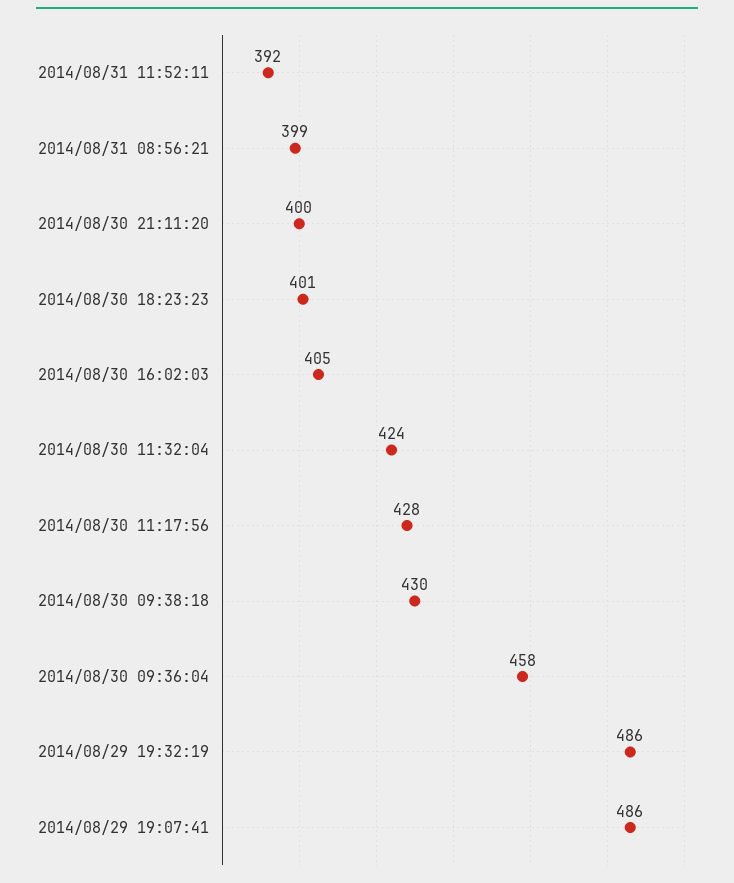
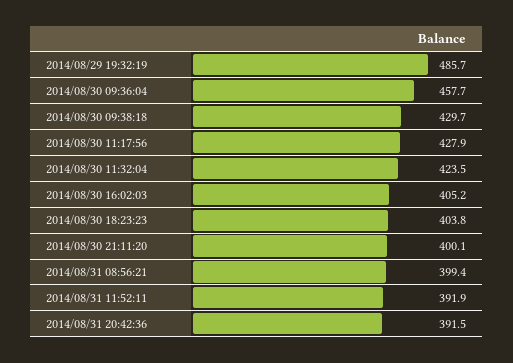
2014/08/30 18:23:23: 401 -> 403.8
2014/08/29 19:07:41: 486 -> none
2014/08/31 20:42:36: none -> 391.5

